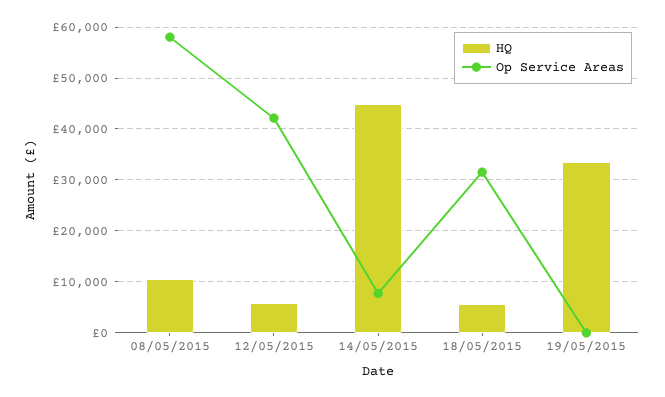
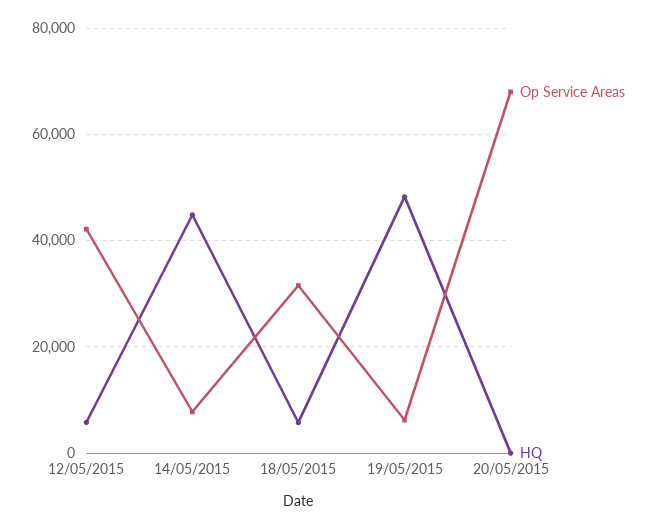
HQ, 08/05/2015: 10000 -> none
Op Service Areas, 08/05/2015: 58000 -> none
HQ, 19/05/2015: 34000 -> 48000
Op Service Areas, 19/05/2015: 0 -> 6000
Op Service Areas, 20/05/2015: none -> 68000
HQ, 20/05/2015: none -> 0

